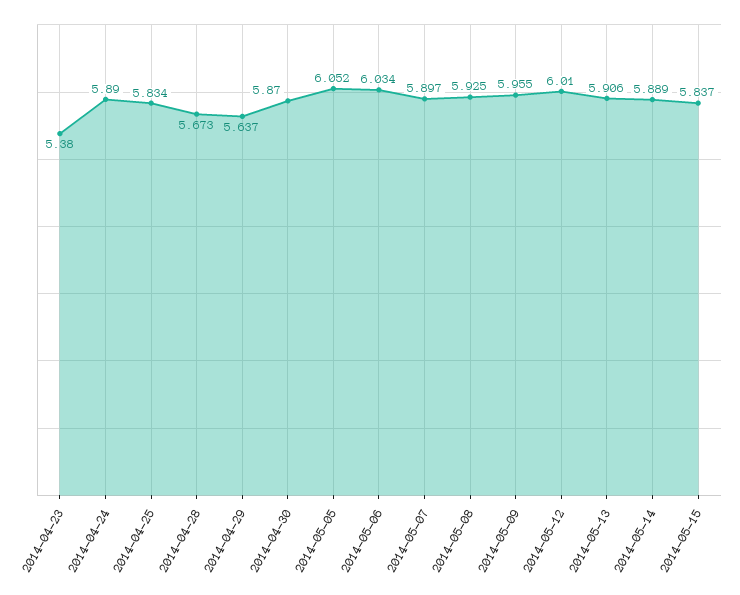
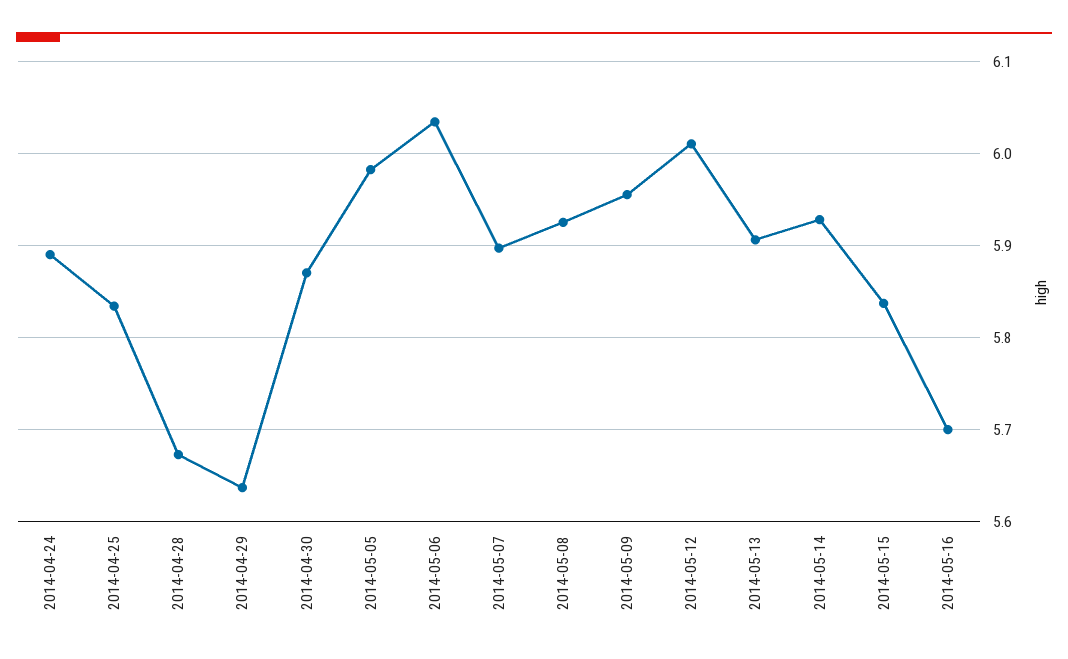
2014-04-23: 5.38 -> none
2014-05-05: 6.052 -> 5.98
2014-05-14: 5.889 -> 5.93
2014-05-16: none -> 5.7

